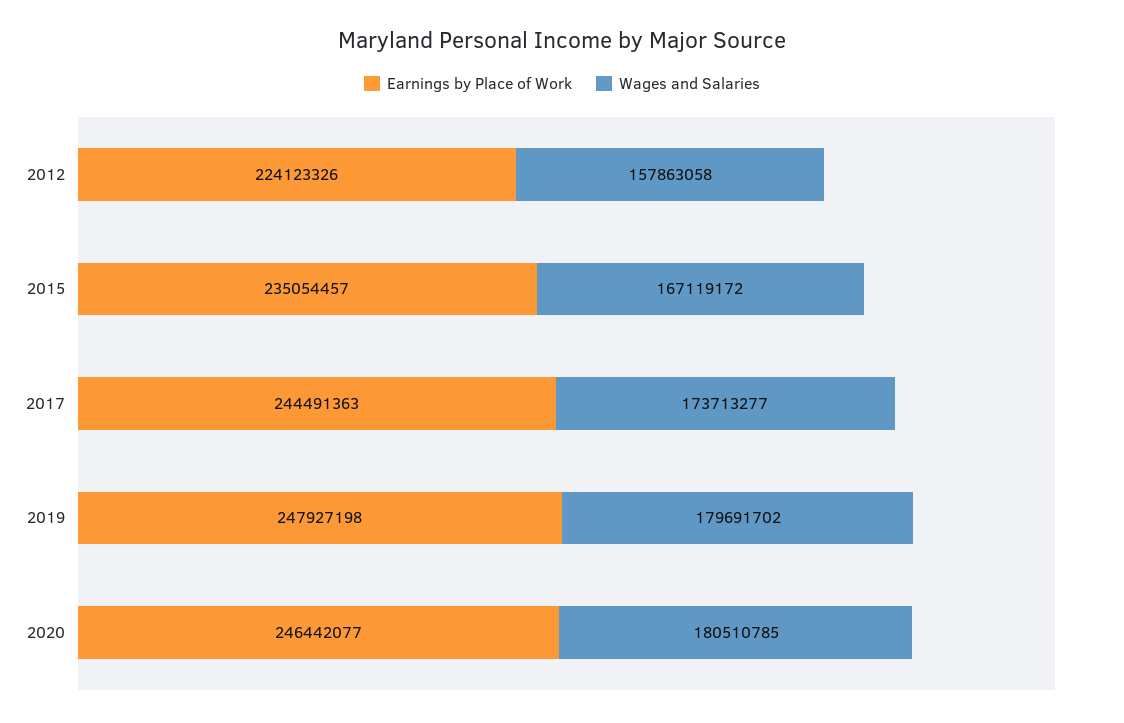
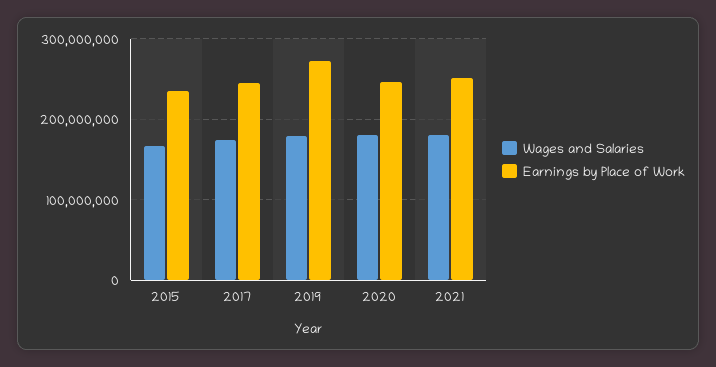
Earnings by Place of Work, 2012: 224123326 -> none
Wages and Salaries, 2012: 157863058 -> none
Earnings by Place of Work, 2019: 247927198 -> 270000000
Wages and Salaries, 2021: none -> 180000000
Earnings by Place of Work, 2021: none -> 250000000

